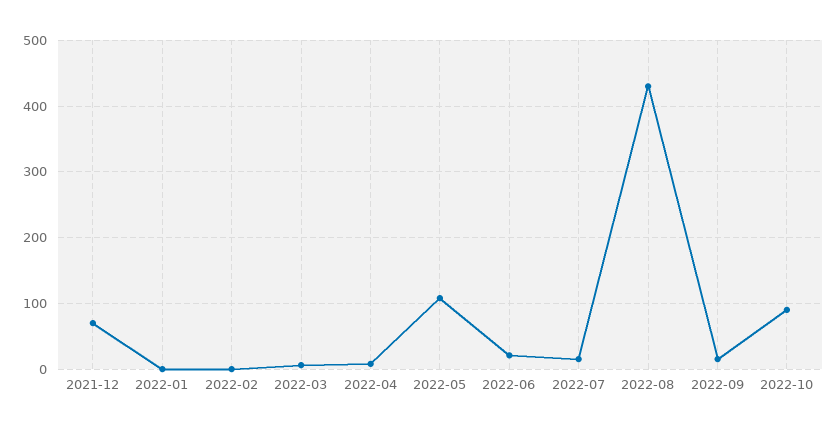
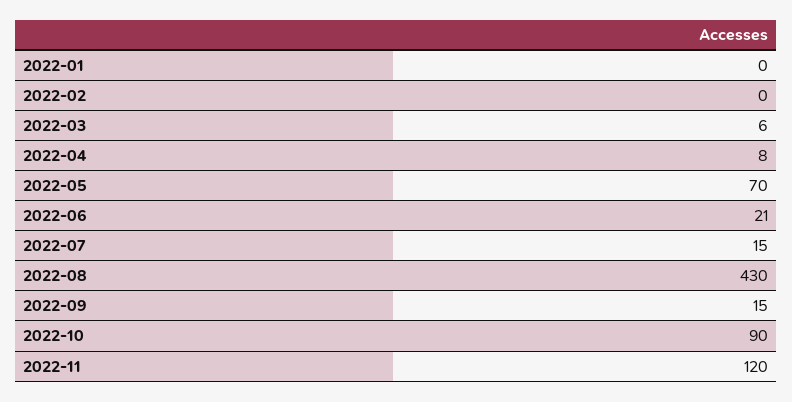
2021-12: 70 -> none
2022-05: 110 -> 70
2022-11: none -> 120

